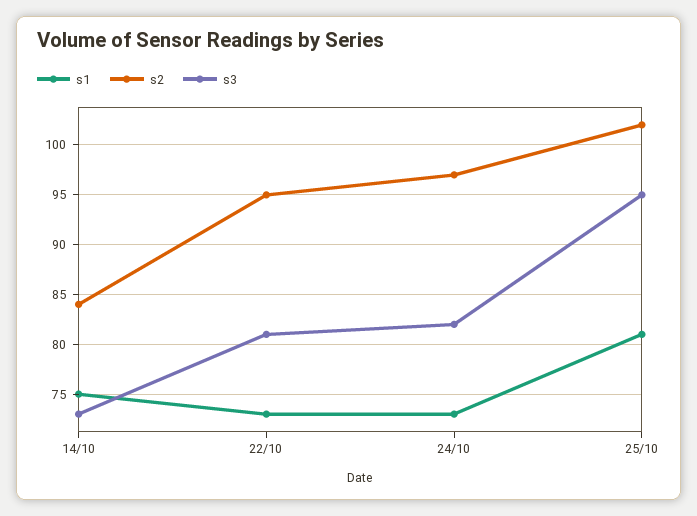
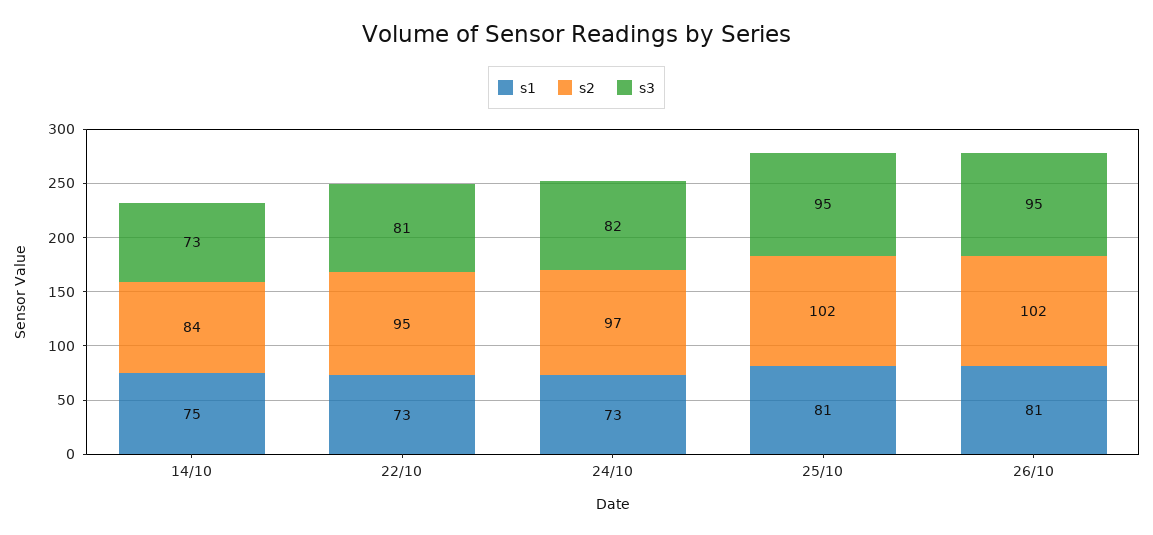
s1, 26/10: none -> 81
s2, 26/10: none -> 102
s3, 26/10: none -> 95

